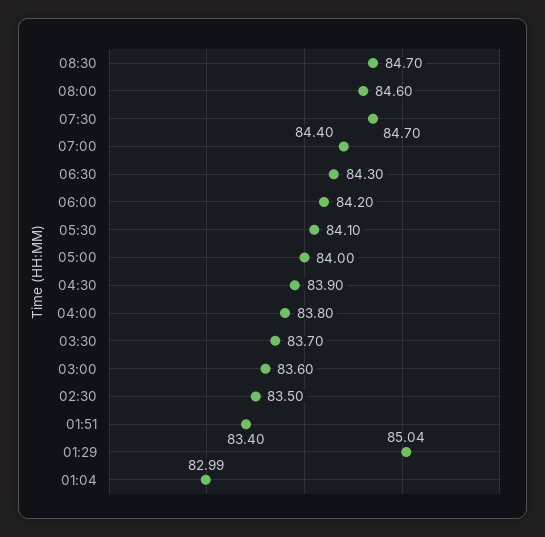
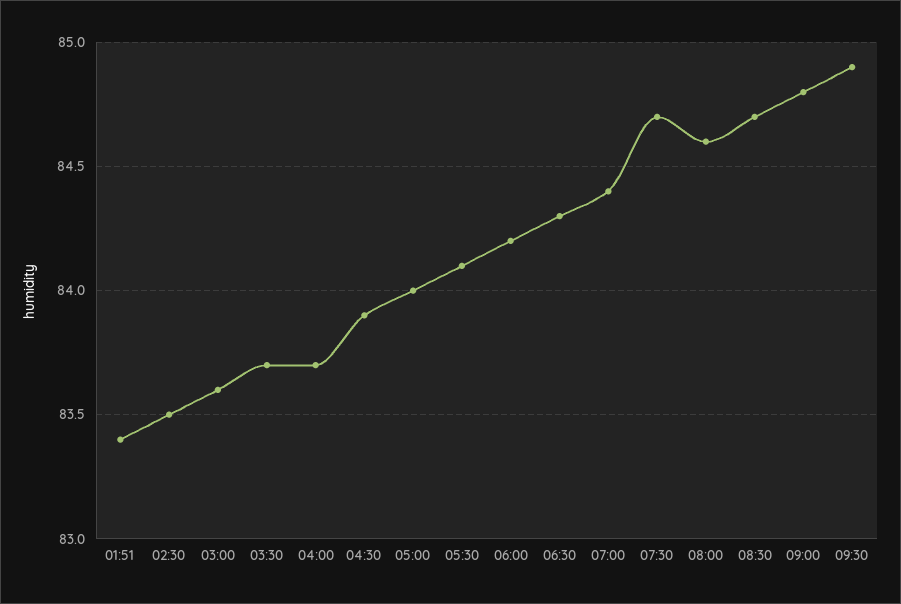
04:00: 83.8 -> 83.7
01:29: 85.04 -> none
01:04: 82.99 -> none
09:00: none -> 84.8
09:30: none -> 84.9

